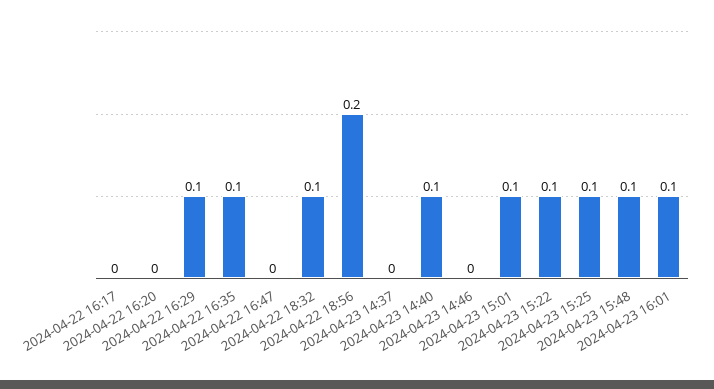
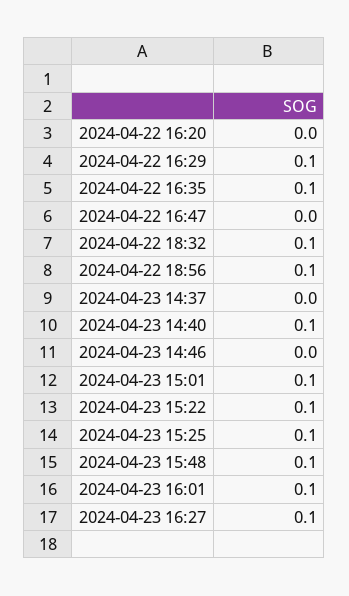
2024-04-22 16:17: 0 -> none
2024-04-22 18:56: 0.2 -> 0.1
2024-04-23 16:27: none -> 0.1

